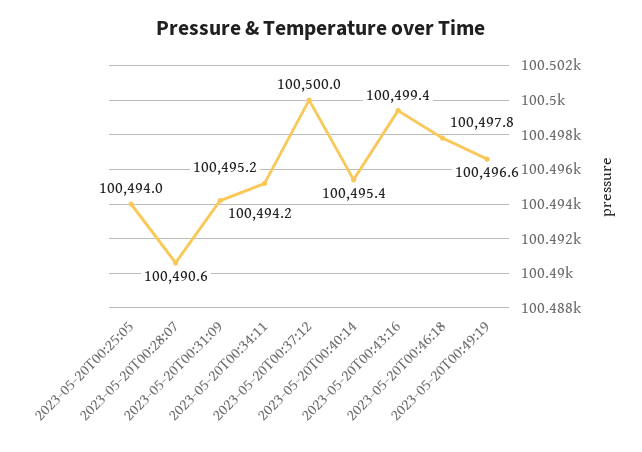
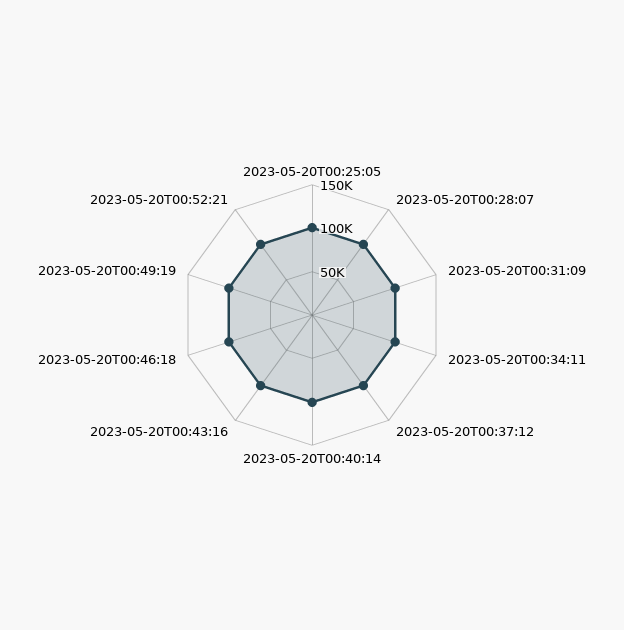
2023-05-20T00:52:21: none -> 100000

